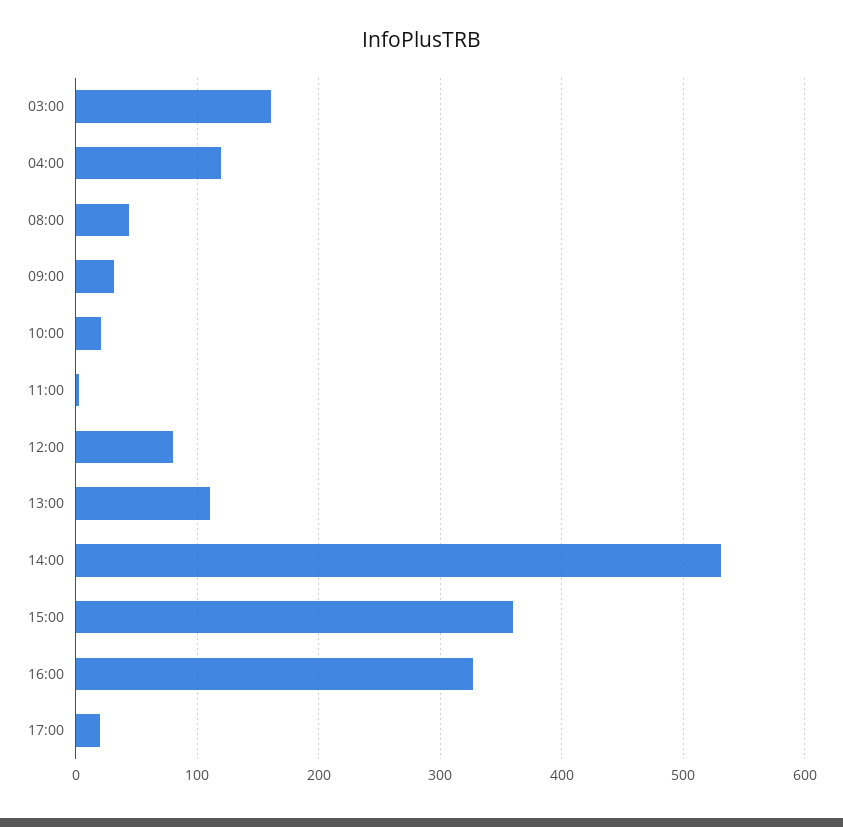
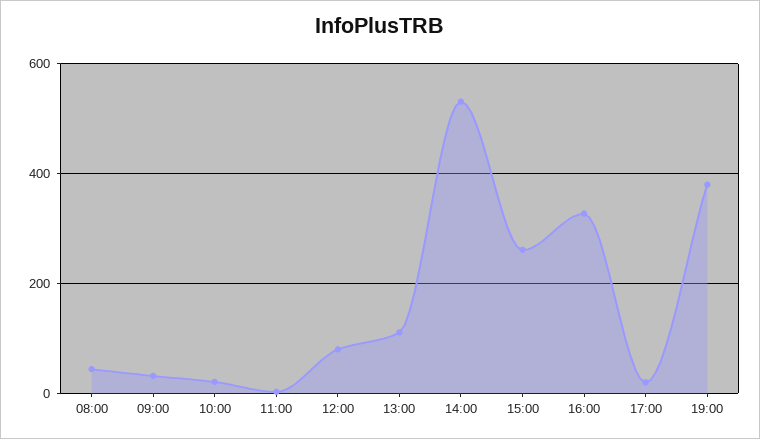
03:00: 160 -> none
04:00: 120 -> none
15:00: 360 -> 260
19:00: none -> 380

